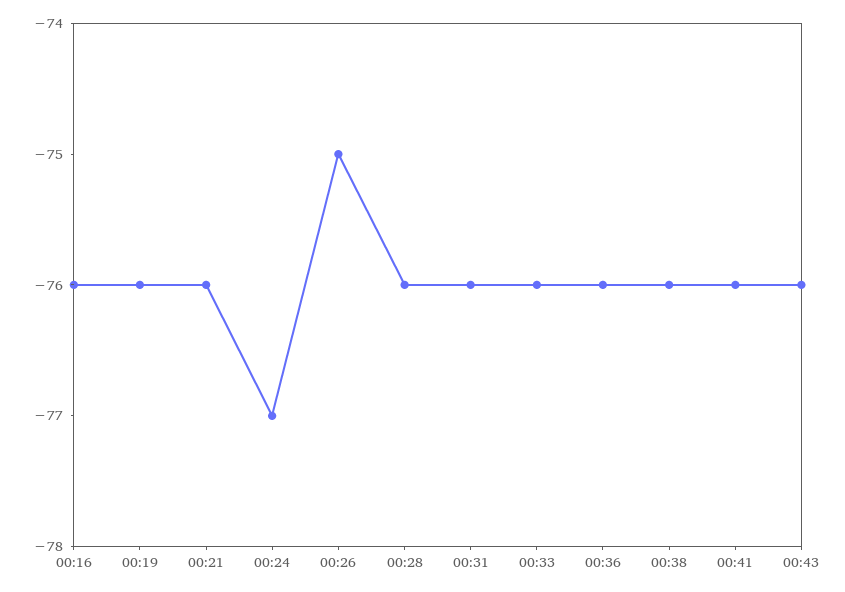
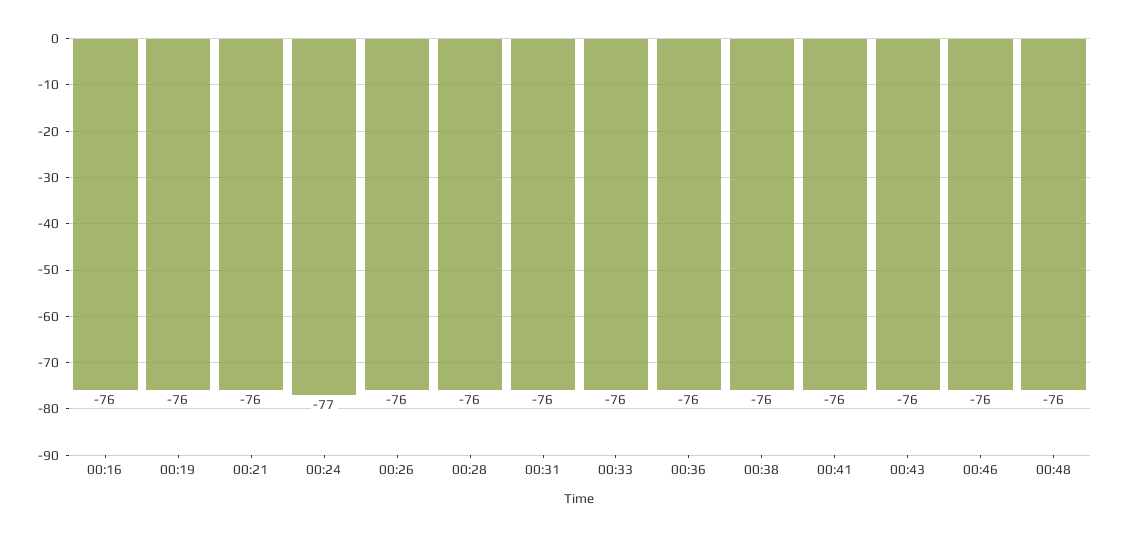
00:26: -75 -> -76
00:46: none -> -76
00:48: none -> -76

